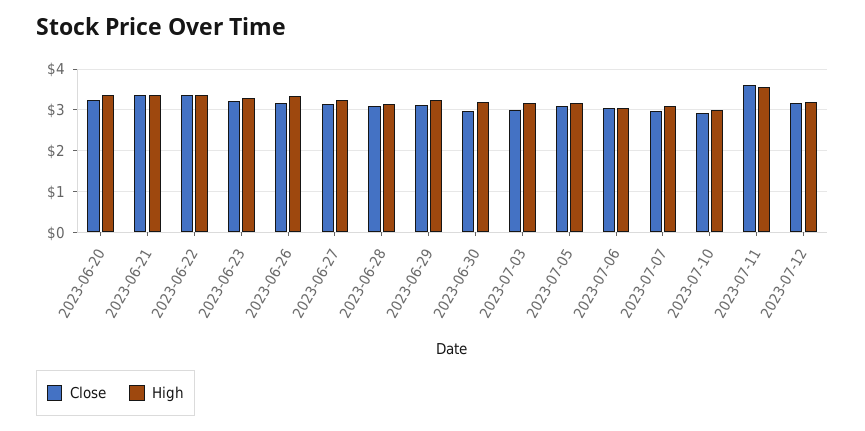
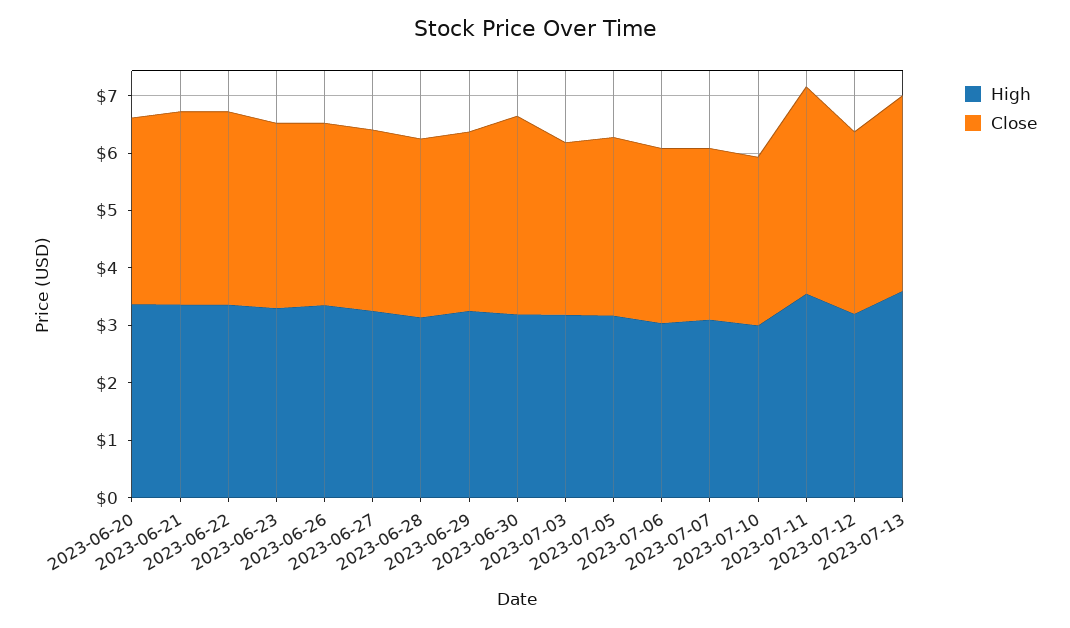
Close, 2023-06-30: 3 -> 3.4
High, 2023-07-13: none -> 3.6
Close, 2023-07-13: none -> 3.4

